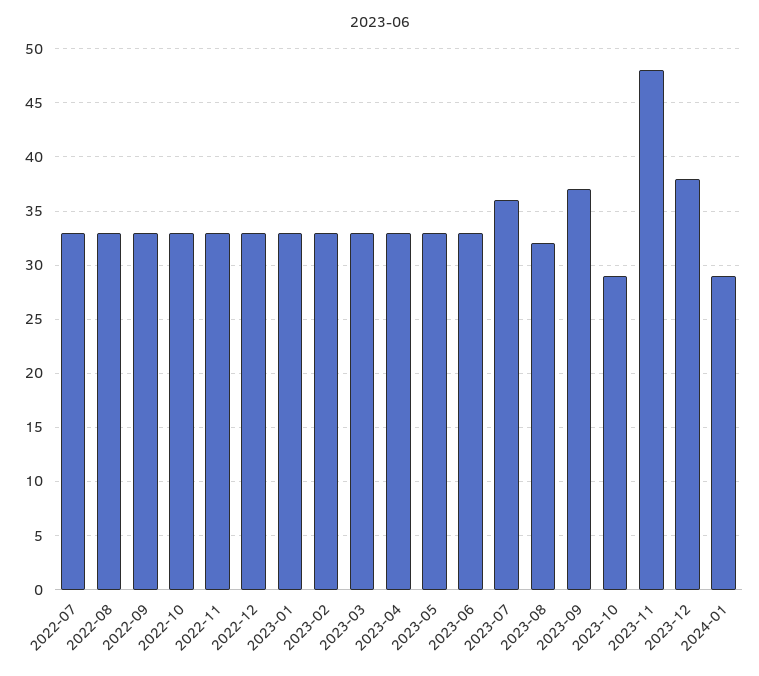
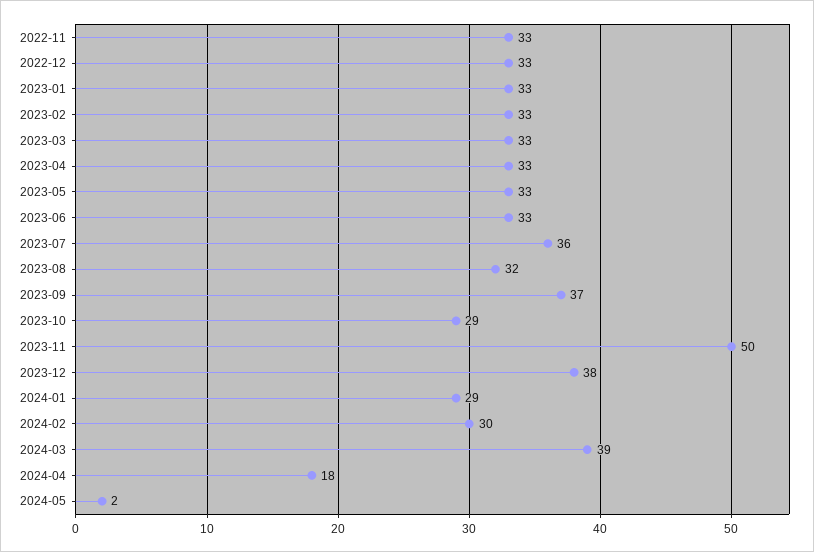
2022-07: 33 -> none
2022-08: 33 -> none
2022-09: 33 -> none
2022-10: 33 -> none
2023-11: 48 -> 50
2024-02: none -> 30
2024-03: none -> 39
2024-04: none -> 18
2024-05: none -> 2

